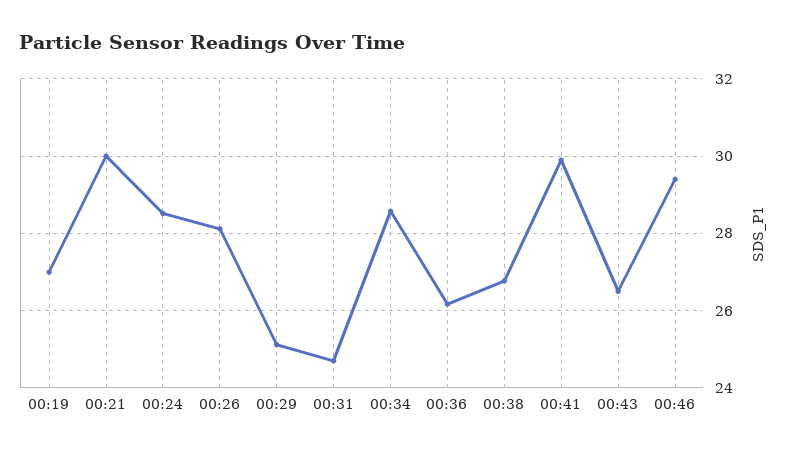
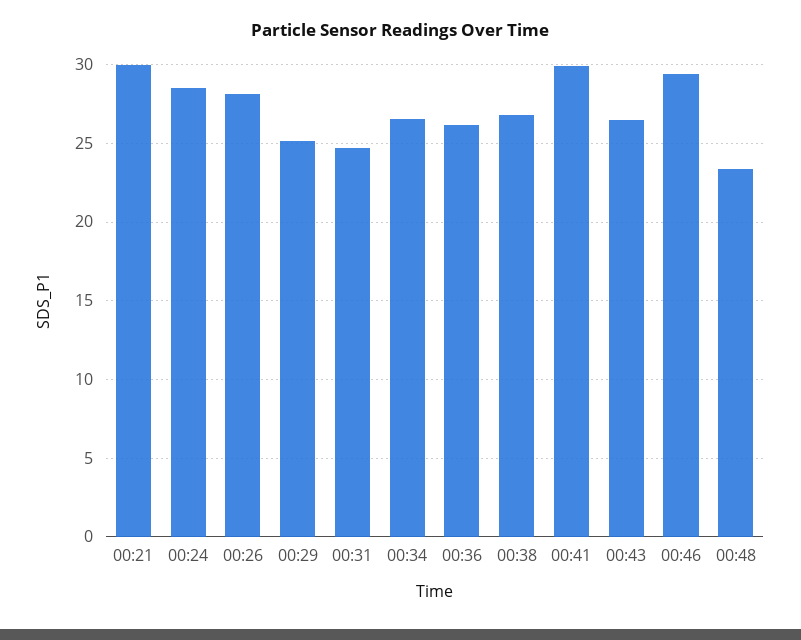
00:19: 27 -> none
00:34: 28.6 -> 26.5
00:48: none -> 23.5

